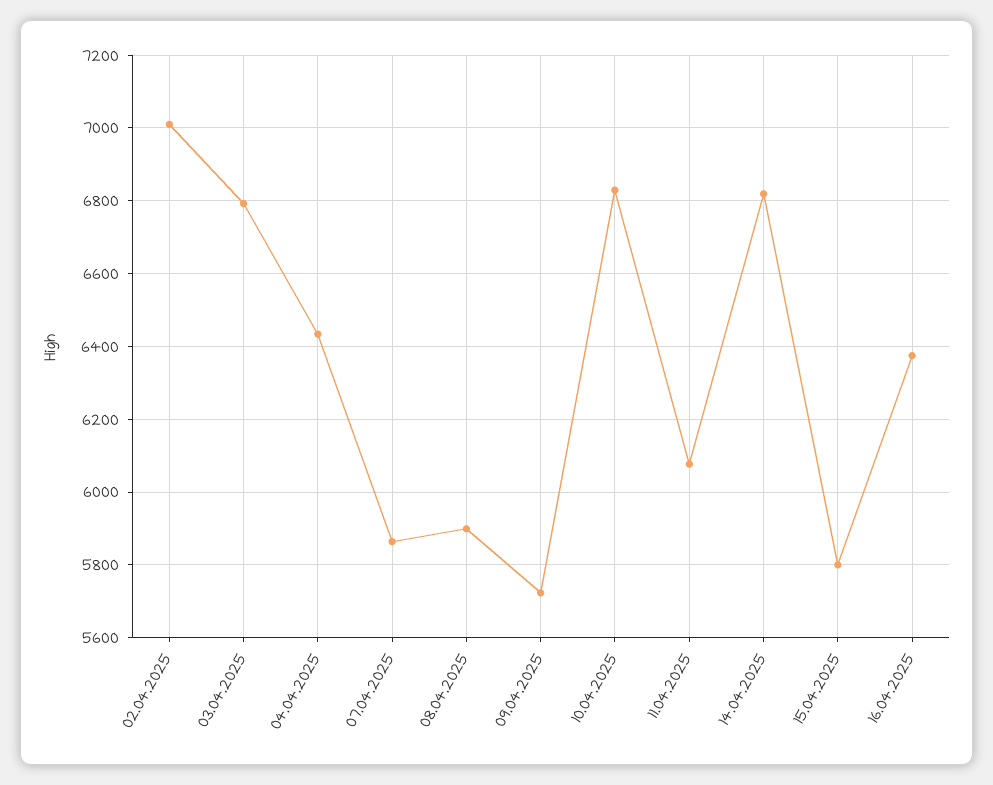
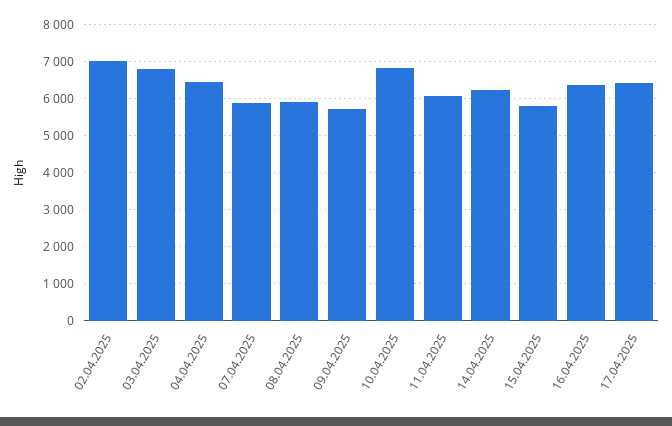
14.04.2025: 6820 -> 6200
17.04.2025: none -> 6400

